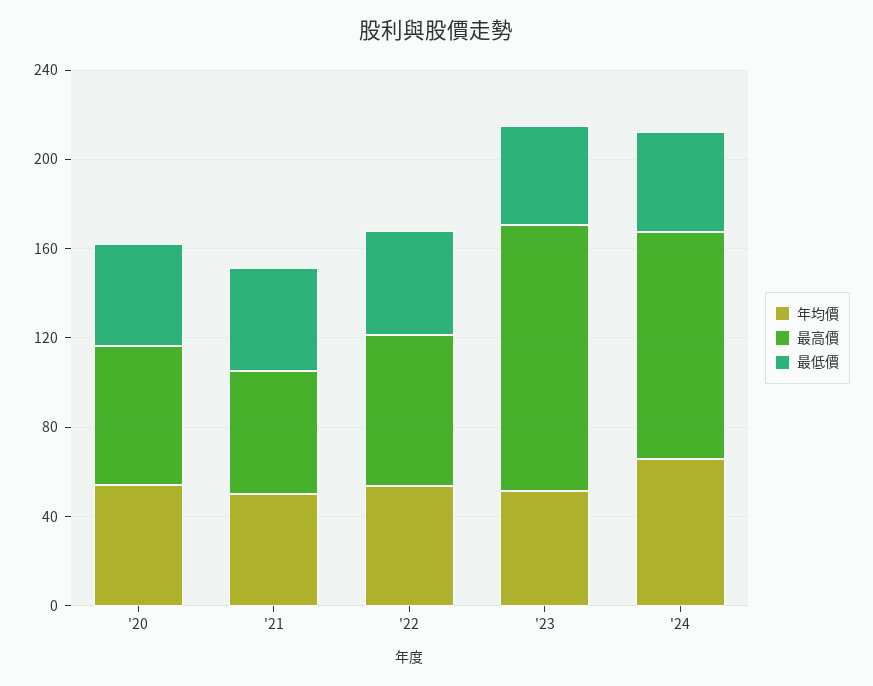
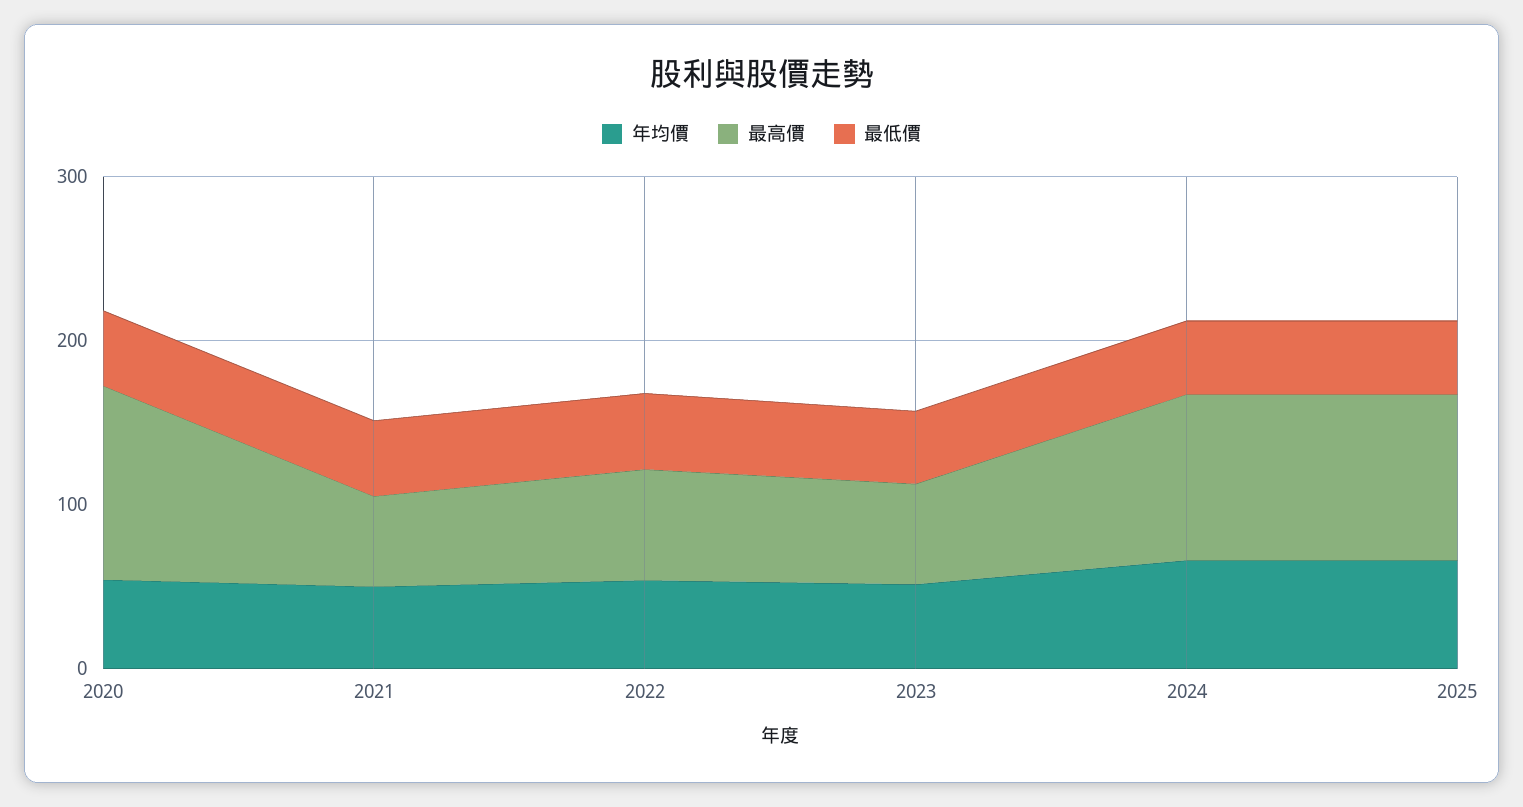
最高價, '20: 60 -> 120
最高價, '23: 120 -> 60
年均價, 2025: none -> 60
最高價, 2025: none -> 100
最低價, 2025: none -> 40

